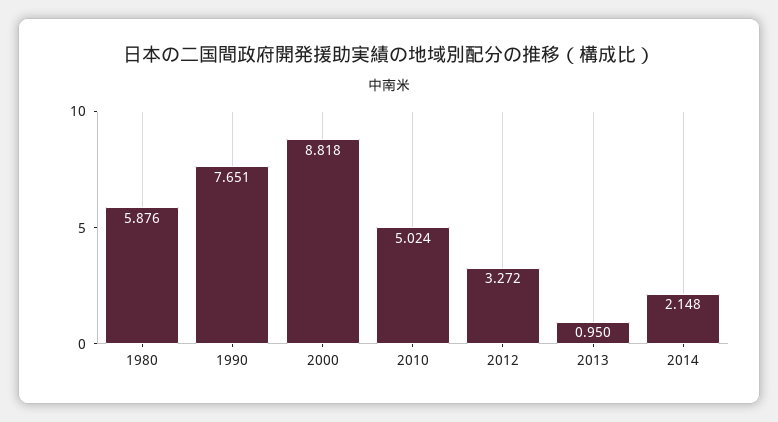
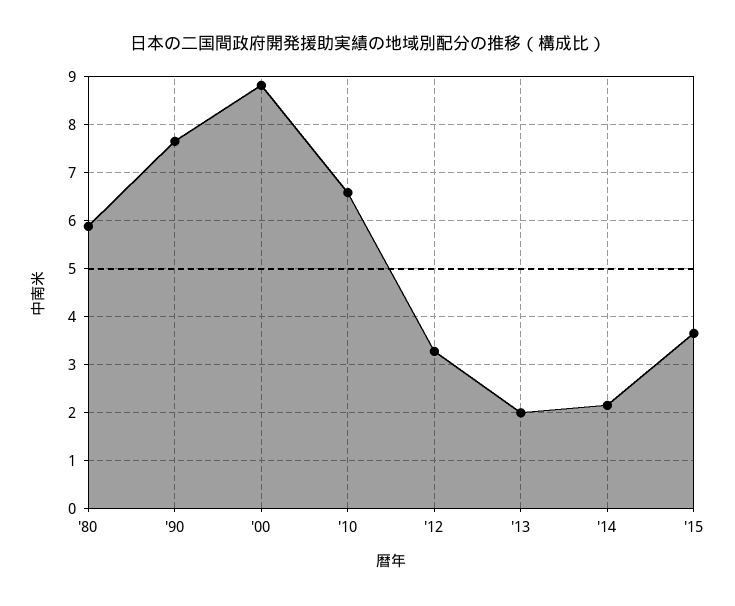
2010: 5.024 -> 6.6
2013: 0.95 -> 2
'15: none -> 3.6

